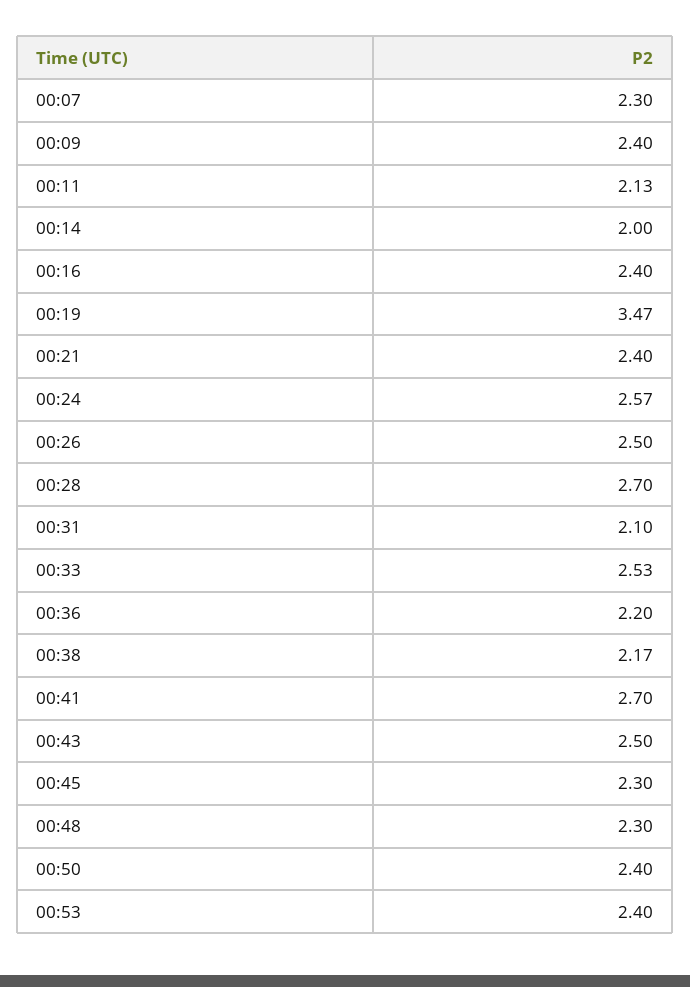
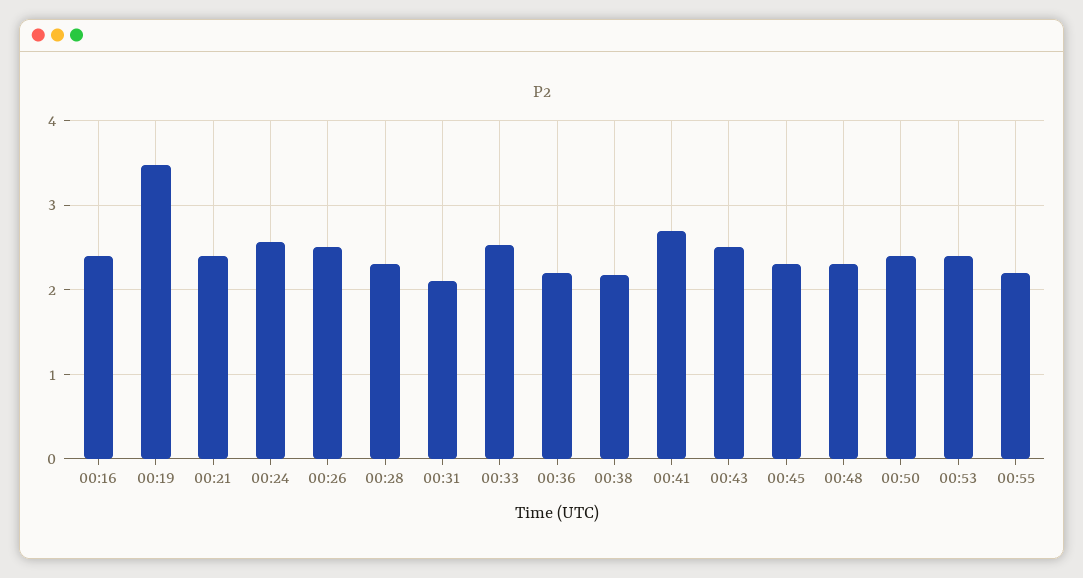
00:07: 2.3 -> none
00:09: 2.4 -> none
00:11: 2.13 -> none
00:14: 2 -> none
00:28: 2.7 -> 2.3
00:55: none -> 2.2

